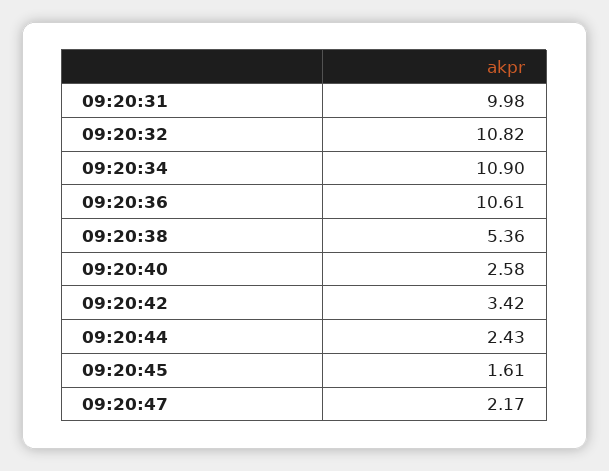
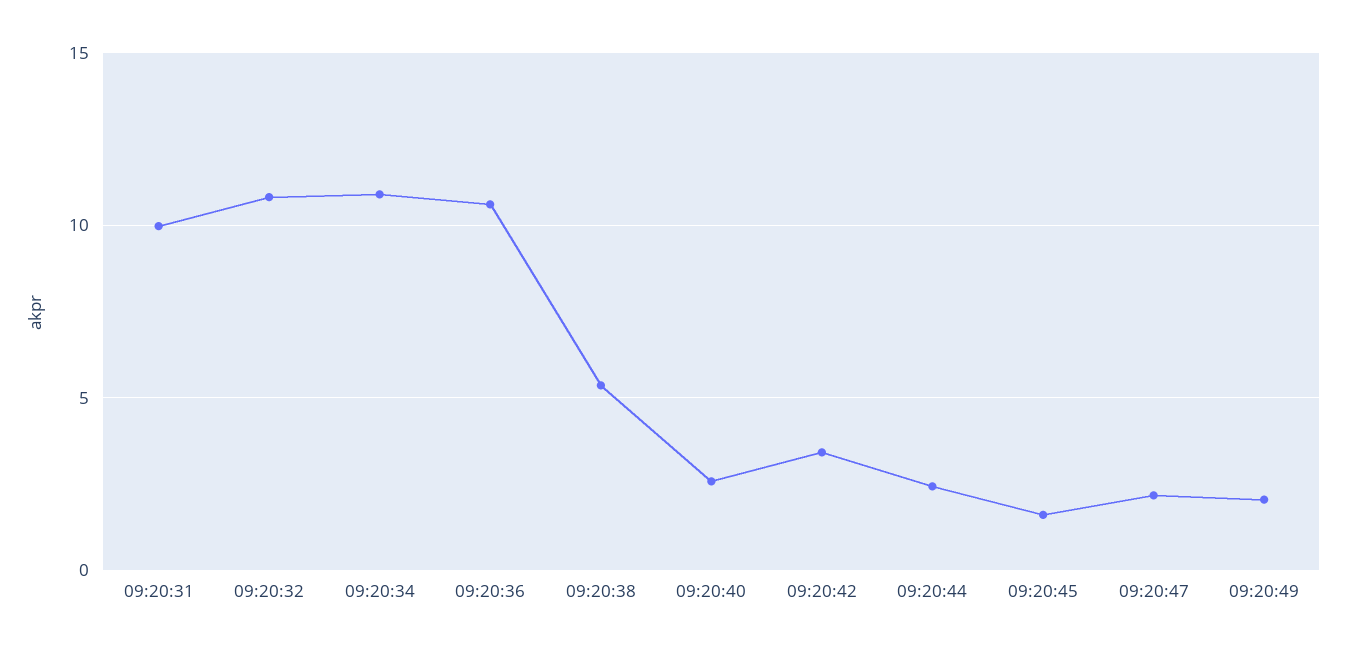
09:20:49: none -> 2

